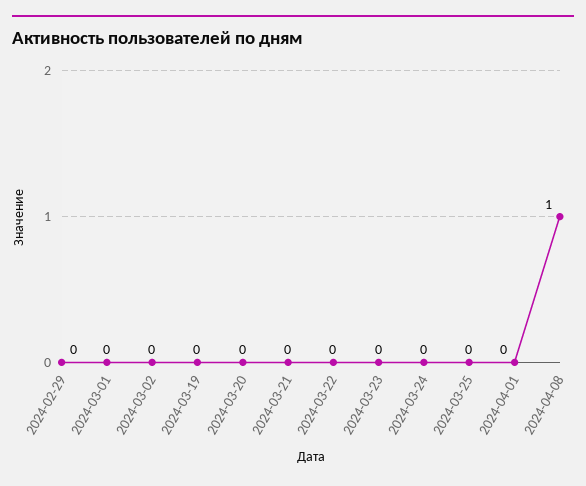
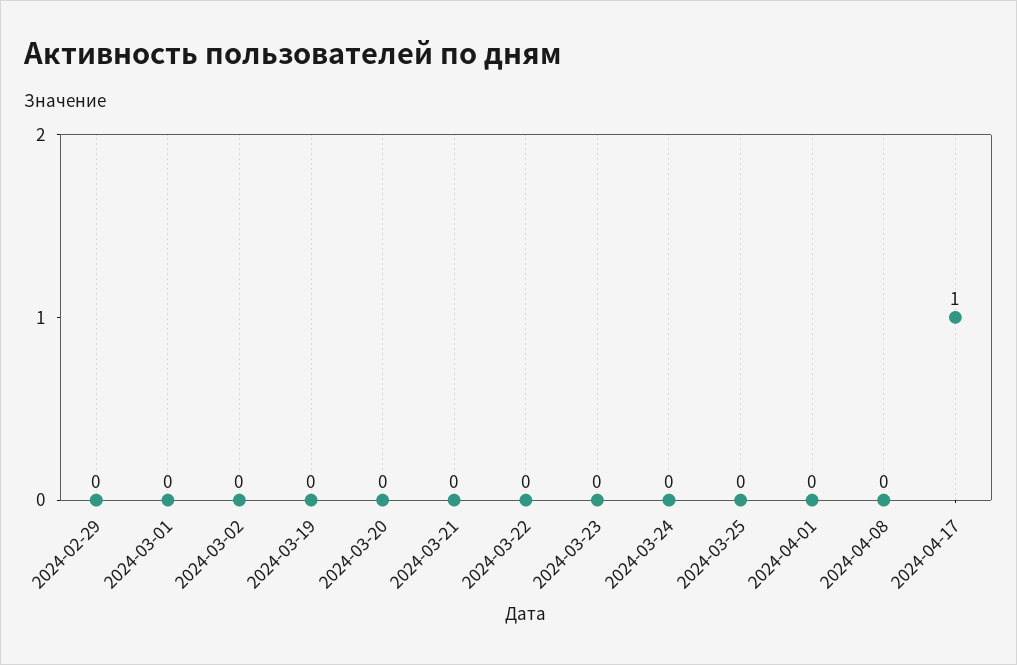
2024-04-08: 1 -> 0
2024-04-17: none -> 1

